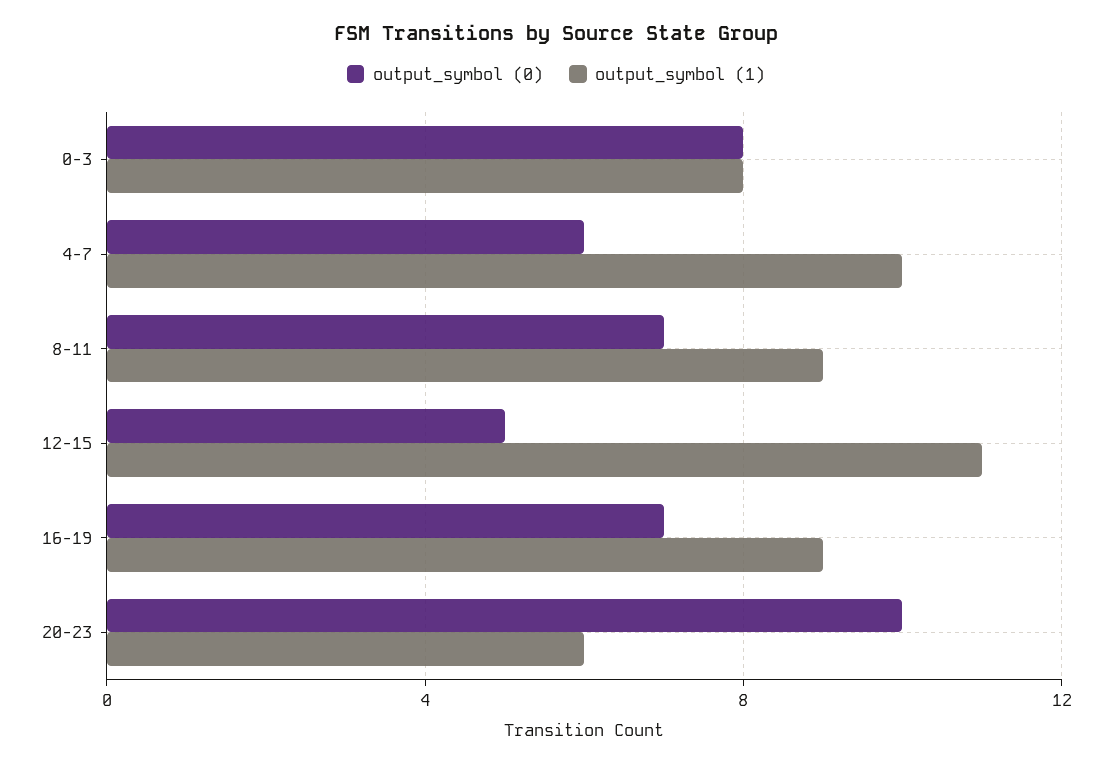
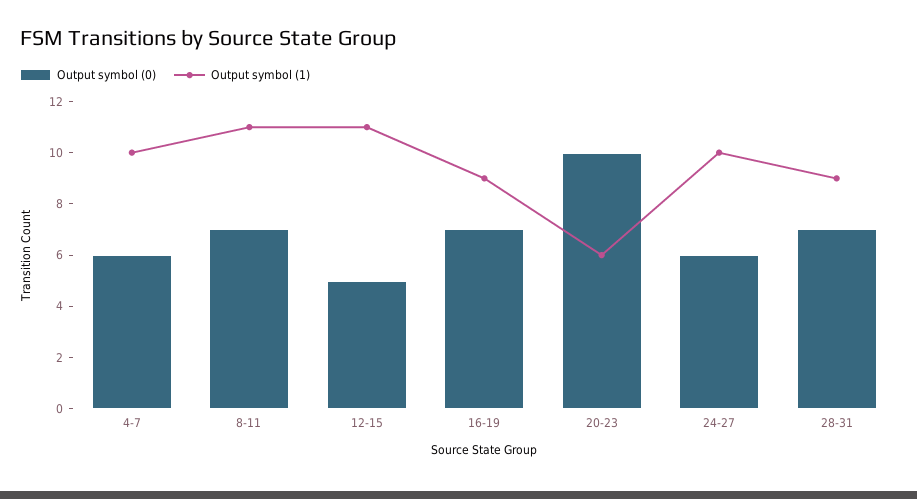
output_symbol (0), 0-3: 8 -> none
output_symbol (1), 0-3: 8 -> none
output_symbol (1), 8-11: 9 -> 11
output_symbol (0), 24-27: none -> 6
output_symbol (1), 24-27: none -> 10
output_symbol (0), 28-31: none -> 7
output_symbol (1), 28-31: none -> 9

